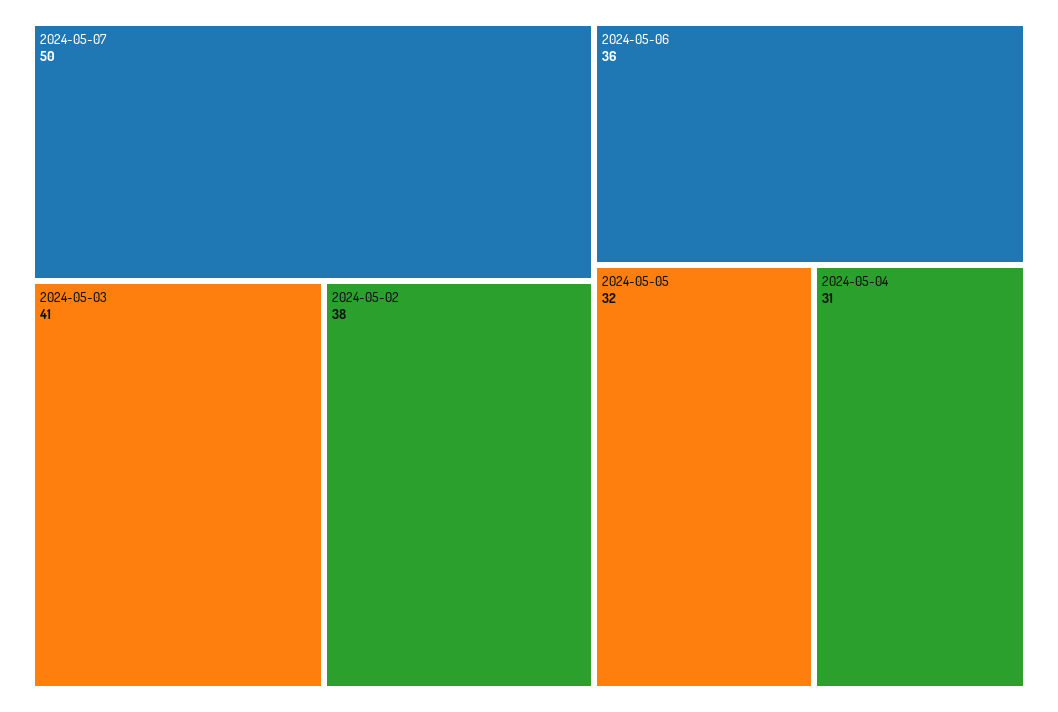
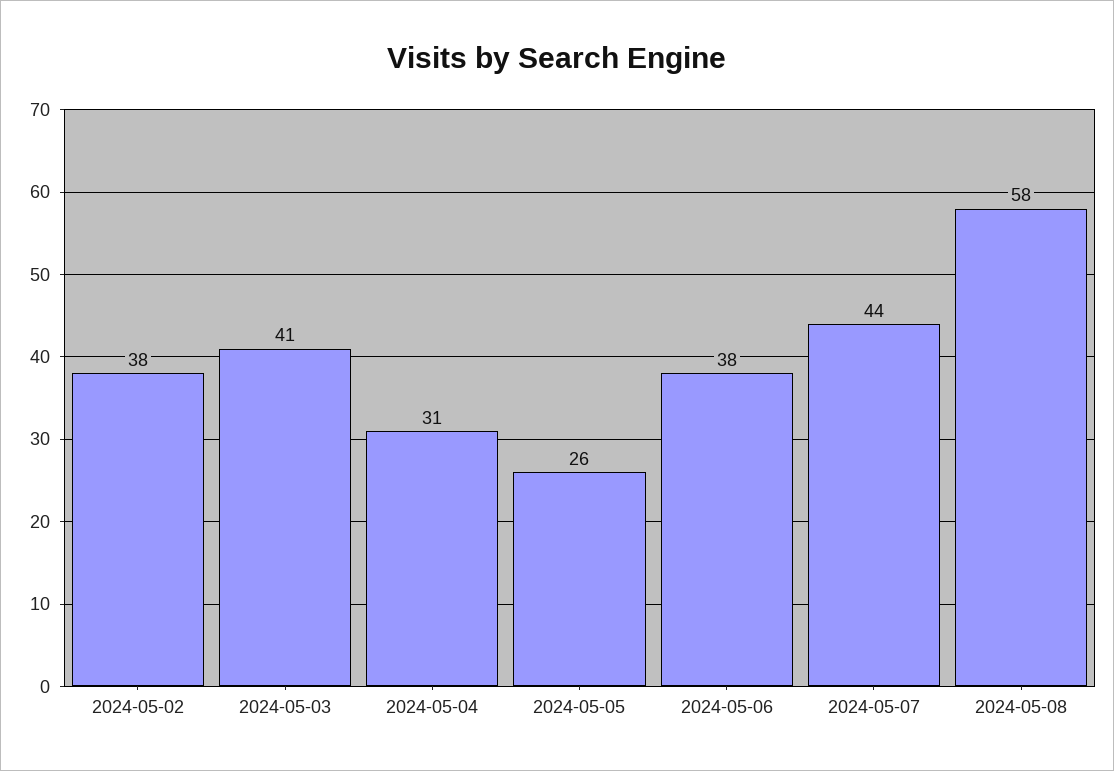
2024-05-07: 50 -> 44
2024-05-06: 36 -> 38
2024-05-05: 32 -> 26
2024-05-08: none -> 58

